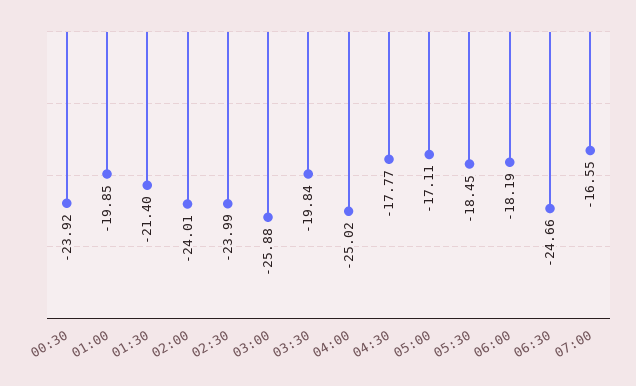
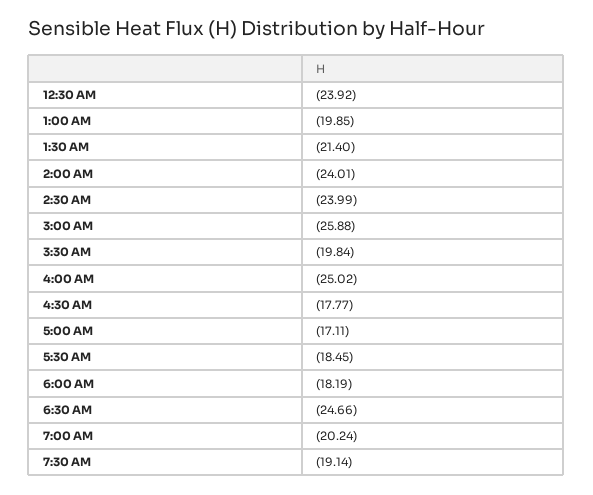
07:00: -16.55 -> -20.24
7:30 AM: none -> -19.14

